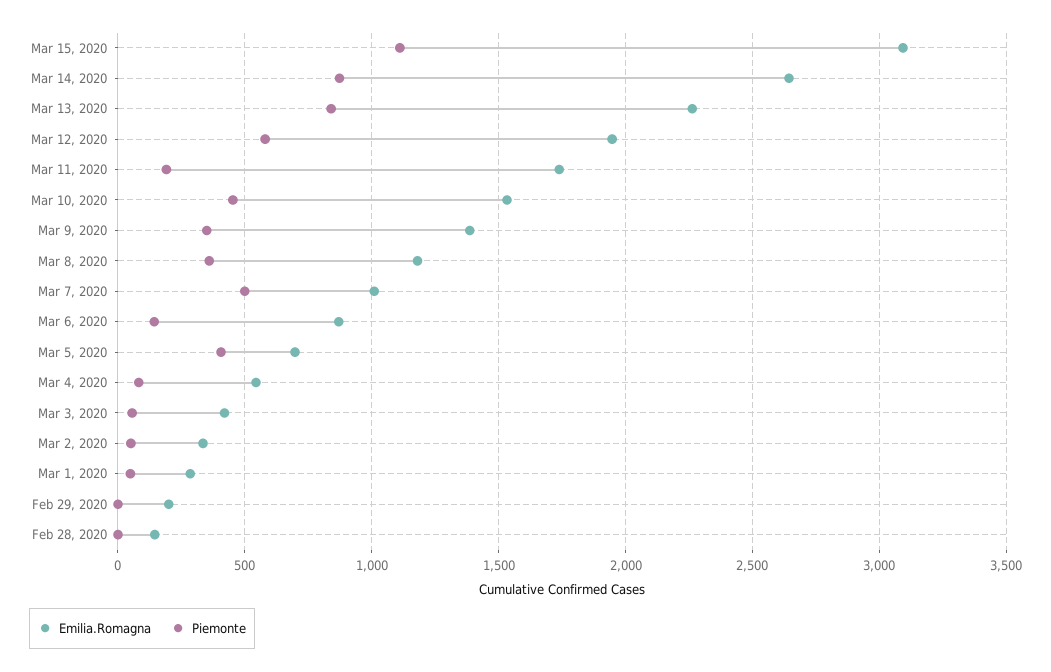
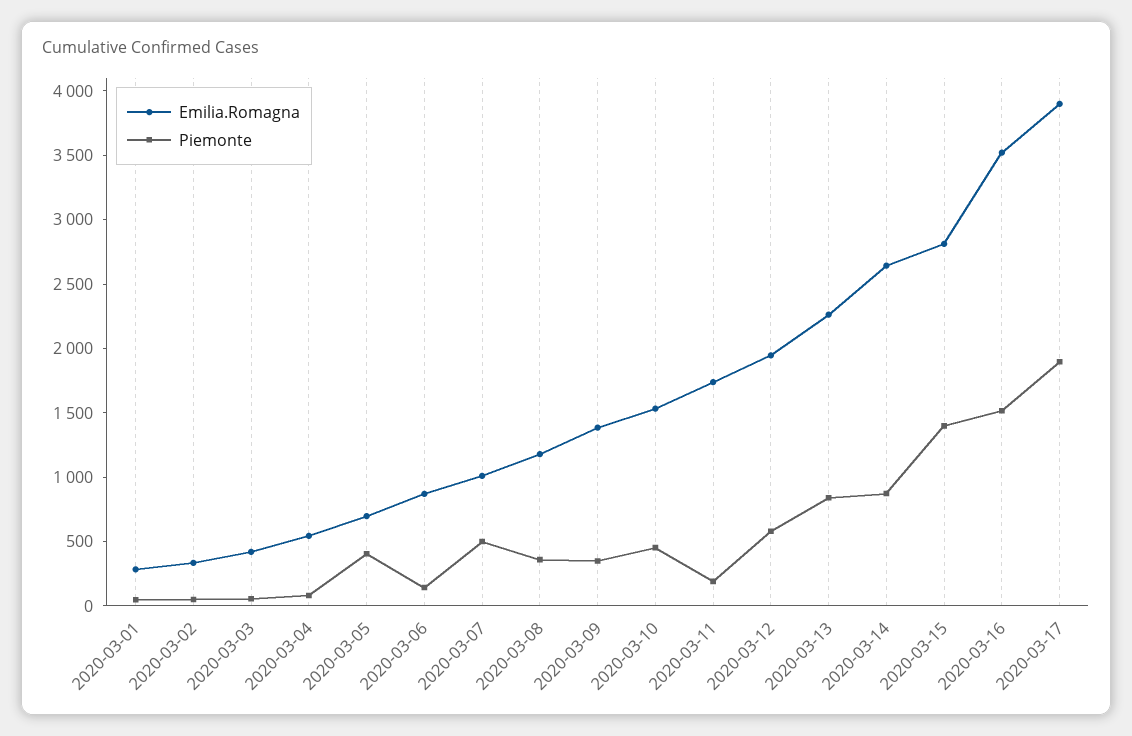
Emilia.Romagna, Mar 15, 2020: 3100 -> 2800
Piemonte, Mar 15, 2020: 1100 -> 1400
Emilia.Romagna, Feb 29, 2020: 200 -> none
Piemonte, Feb 29, 2020: 0 -> none
Emilia.Romagna, Feb 28, 2020: 150 -> none
Piemonte, Feb 28, 2020: 0 -> none
Emilia.Romagna, 2020-03-16: none -> 3500
Piemonte, 2020-03-16: none -> 1500
Emilia.Romagna, 2020-03-17: none -> 3900
Piemonte, 2020-03-17: none -> 1900

